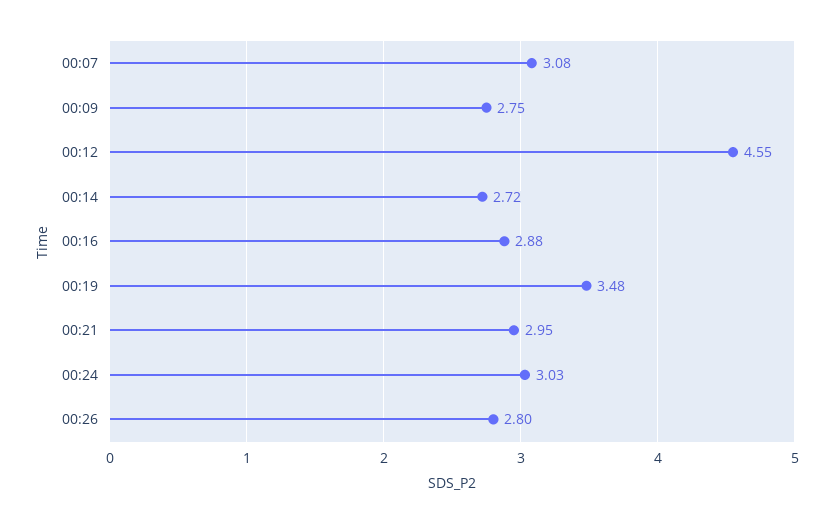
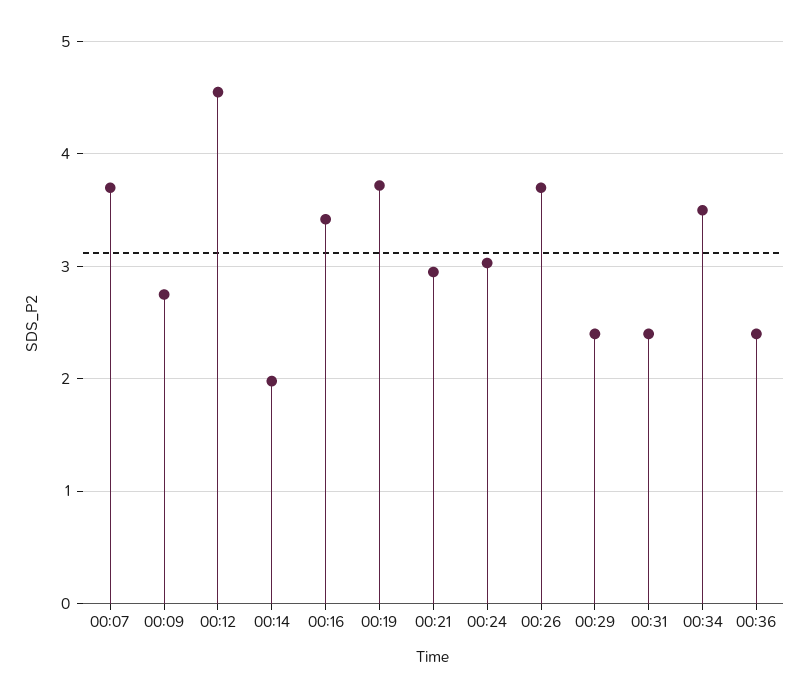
00:07: 3.08 -> 3.7
00:14: 2.72 -> 2
00:16: 2.88 -> 3.4
00:19: 3.48 -> 3.7
00:26: 2.8 -> 3.7
00:29: none -> 2.4
00:31: none -> 2.4
00:34: none -> 3.5
00:36: none -> 2.4

